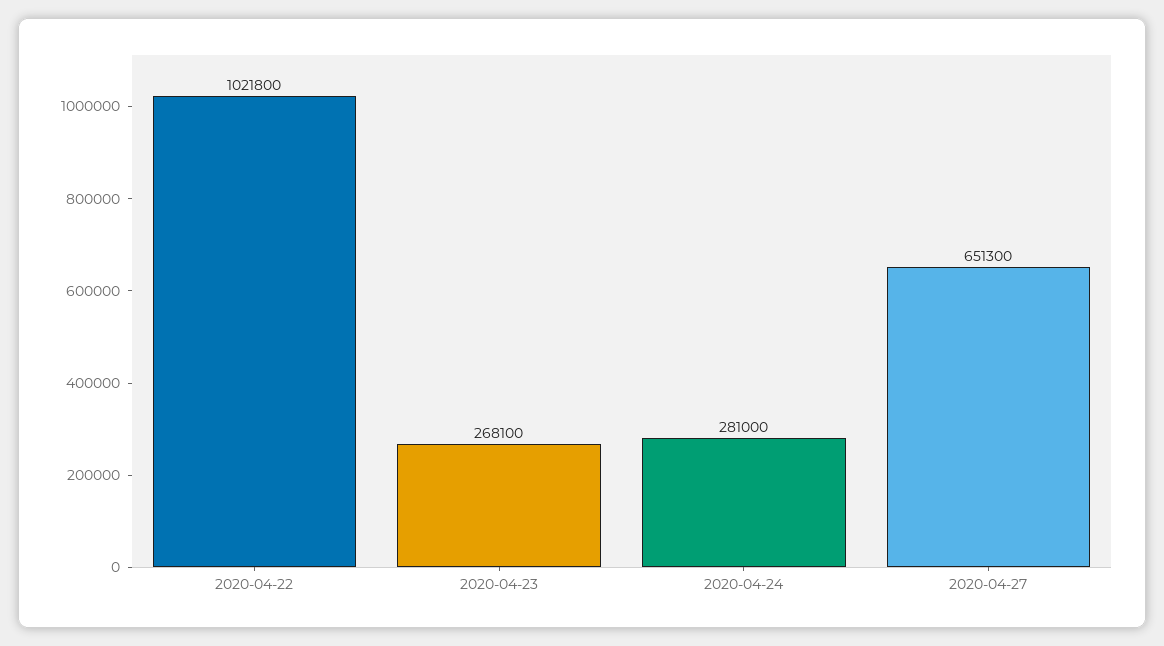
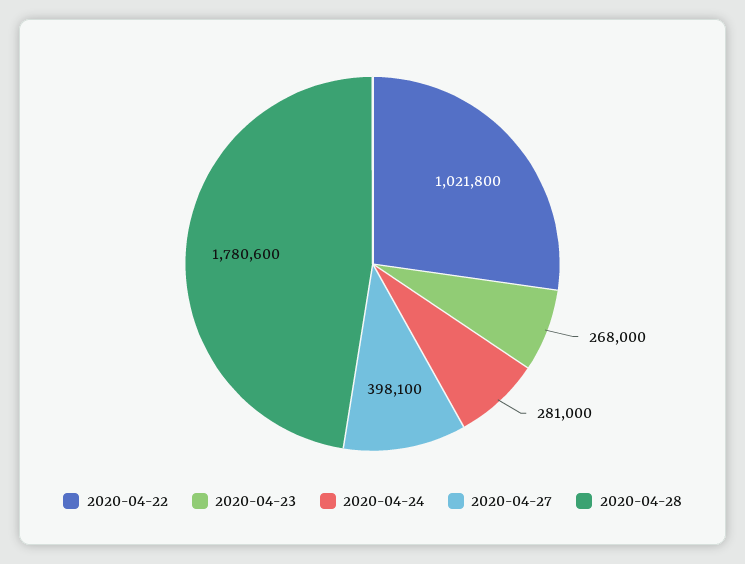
2020-04-23: 268100 -> 268000
2020-04-27: 651300 -> 398100
2020-04-28: none -> 1780600

